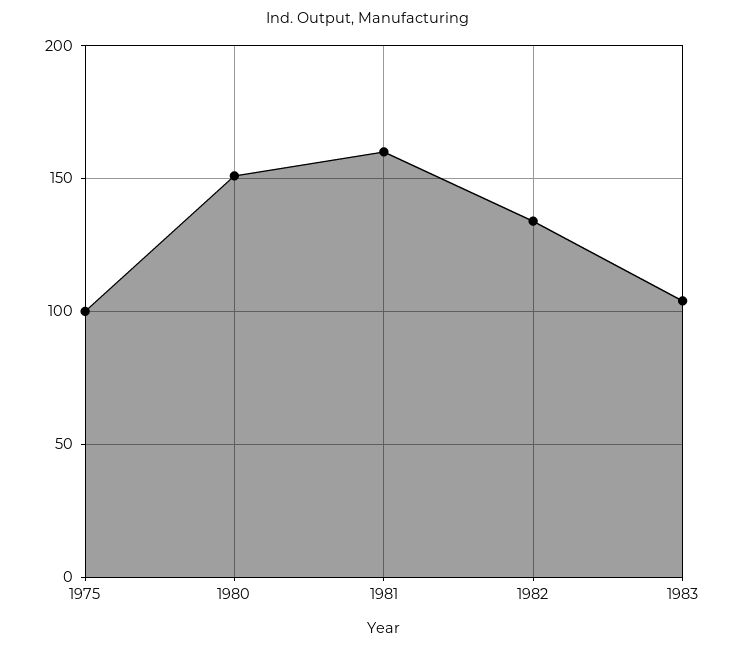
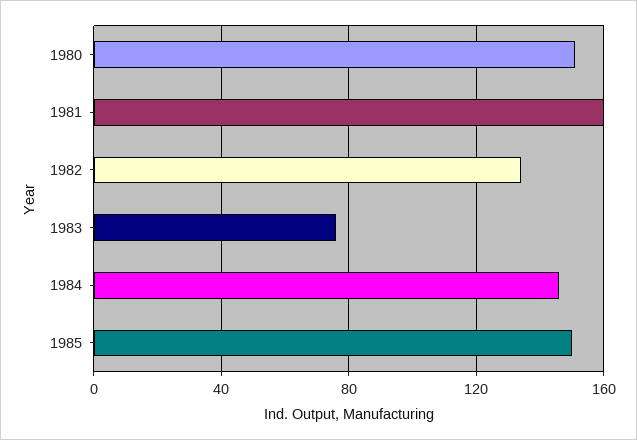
1975: 100 -> none
1983: 105 -> 75
1984: none -> 145
1985: none -> 150

